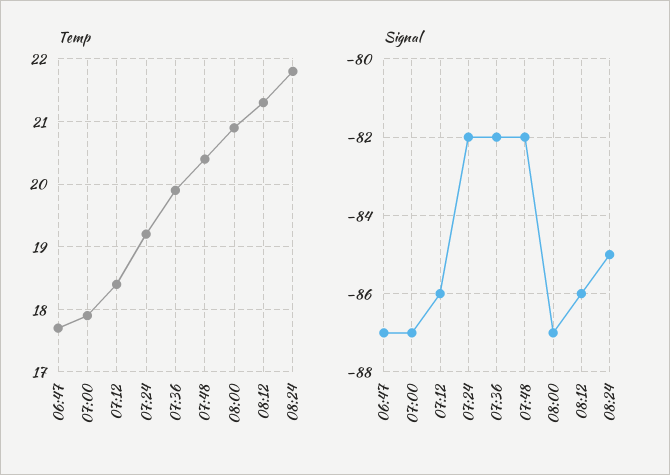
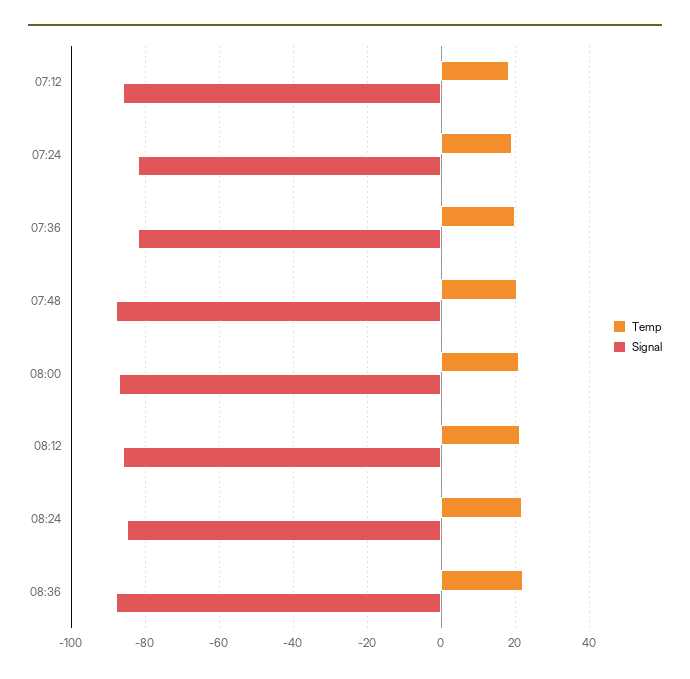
Temp, 06:47: 17.7 -> none
Temp, 07:00: 17.9 -> none
Signal, 06:47: -87 -> none
Signal, 07:00: -87 -> none
Signal, 07:48: -82 -> -88
Temp, 08:36: none -> 22
Signal, 08:36: none -> -88

